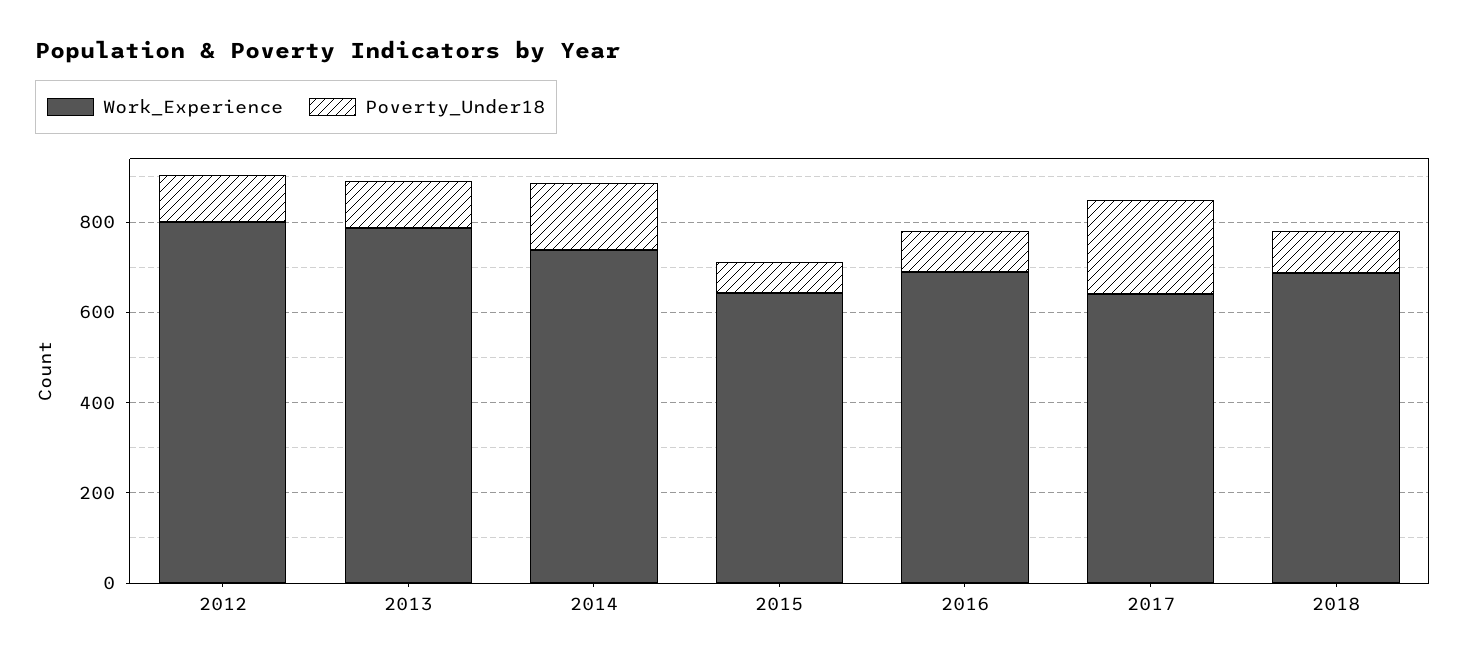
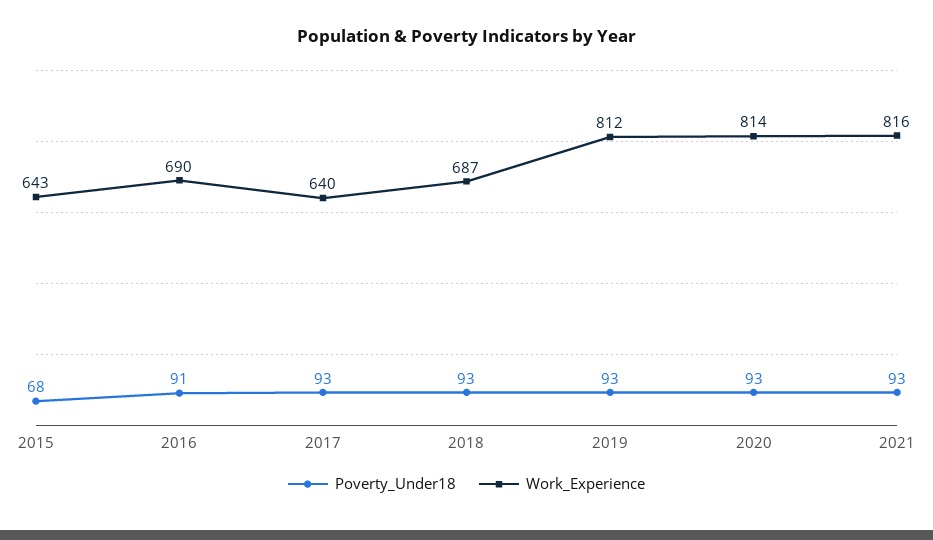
Work_Experience, 2012: 800 -> none
Poverty_Under18, 2012: 100 -> none
Work_Experience, 2013: 800 -> none
Poverty_Under18, 2013: 100 -> none
Work_Experience, 2014: 750 -> none
Poverty_Under18, 2014: 150 -> none
Poverty_Under18, 2017: 200 -> 93
Poverty_Under18, 2019: none -> 93
Work_Experience, 2019: none -> 812
Poverty_Under18, 2020: none -> 93
Work_Experience, 2020: none -> 814
Poverty_Under18, 2021: none -> 93
Work_Experience, 2021: none -> 816

